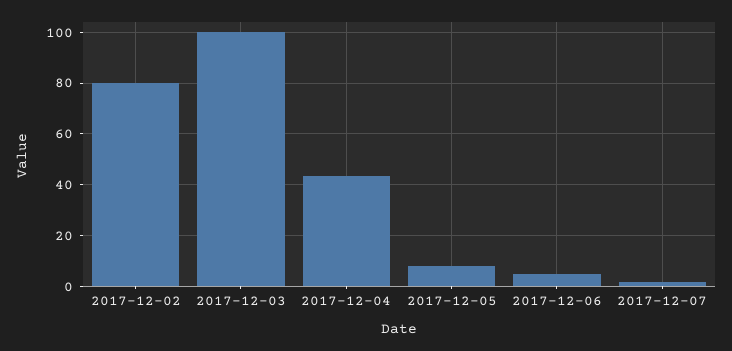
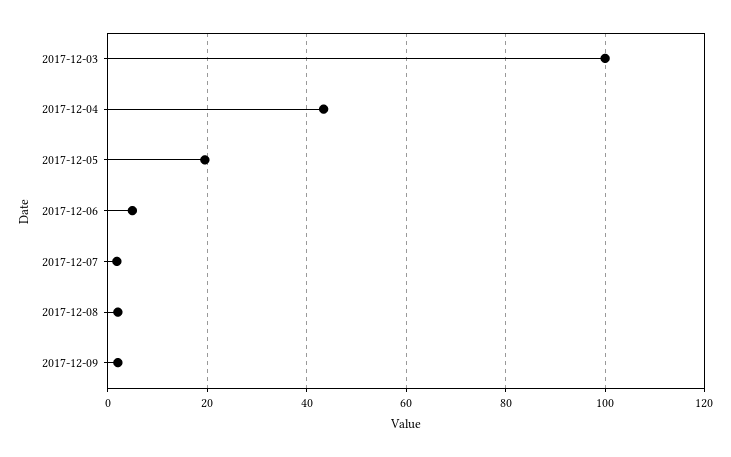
2017-12-02: 80 -> none
2017-12-05: 7.5 -> 20
2017-12-08: none -> 2
2017-12-09: none -> 2

